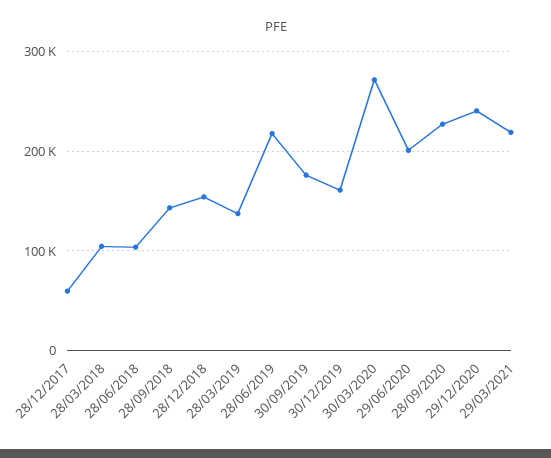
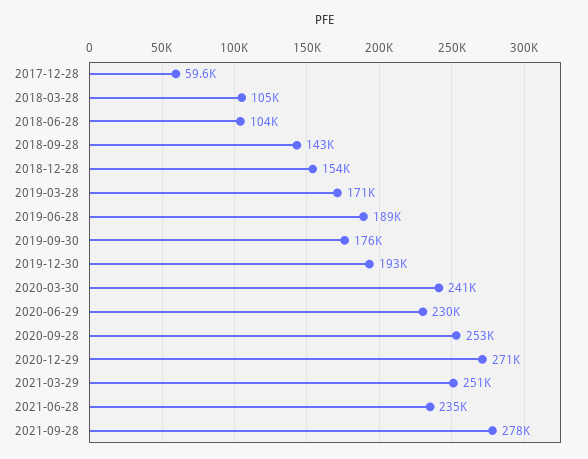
28/03/2019: 140000 -> 171000
28/06/2019: 220000 -> 189000
30/12/2019: 160000 -> 193000
30/03/2020: 270000 -> 241000
29/06/2020: 200000 -> 230000
28/09/2020: 230000 -> 253000
29/12/2020: 240000 -> 271000
29/03/2021: 220000 -> 251000
2021-06-28: none -> 235000
2021-09-28: none -> 278000

